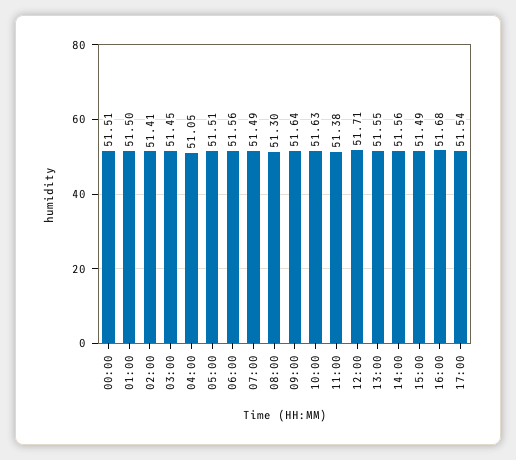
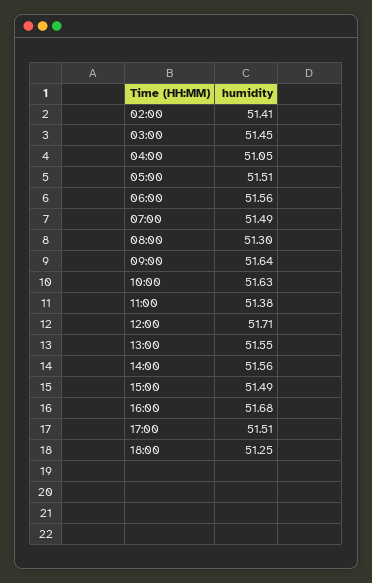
00:00: 51.51 -> none
01:00: 51.5 -> none
17:00: 51.54 -> 51.51
18:00: none -> 51.25

